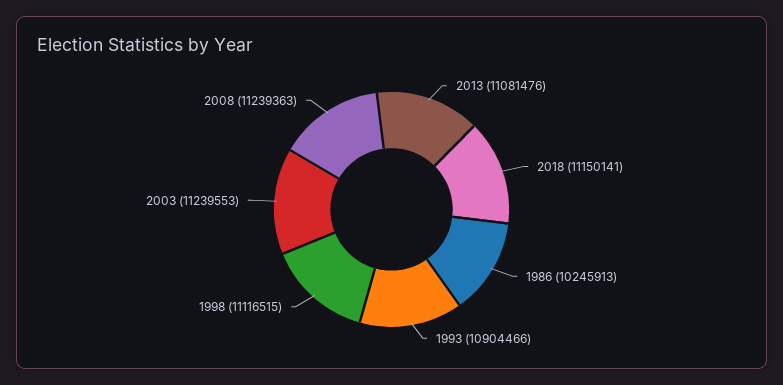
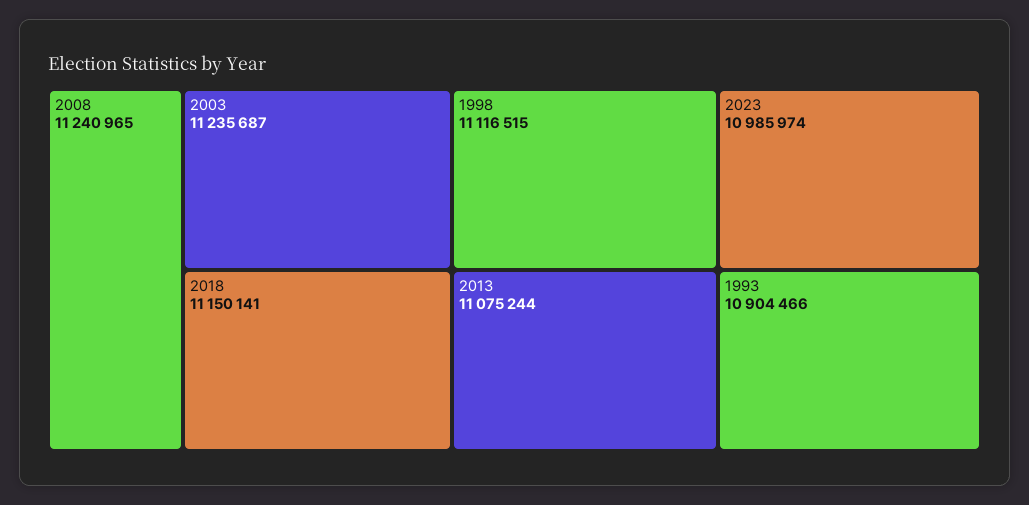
2013: 11081476 -> 11075244
1986: 10245913 -> none
2003: 11239553 -> 11235687
2008: 11239363 -> 11240965
2023: none -> 10985974

